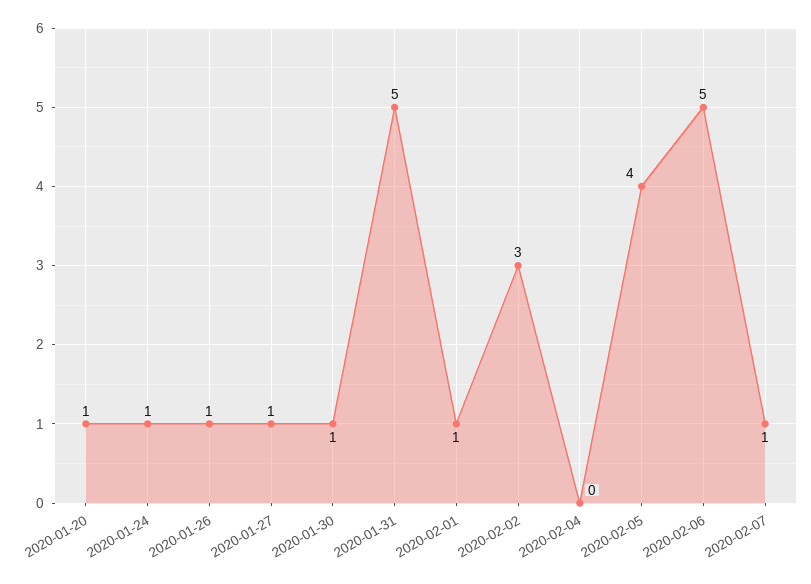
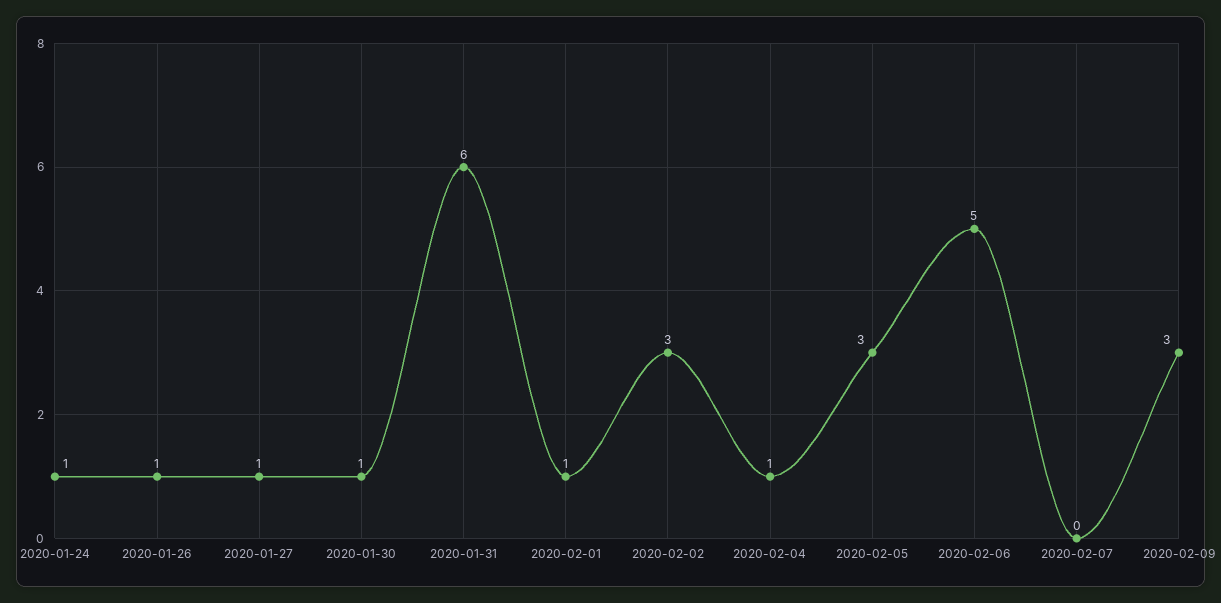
2020-01-20: 1 -> none
2020-01-31: 5 -> 6
2020-02-04: 0 -> 1
2020-02-05: 4 -> 3
2020-02-07: 1 -> 0
2020-02-09: none -> 3

